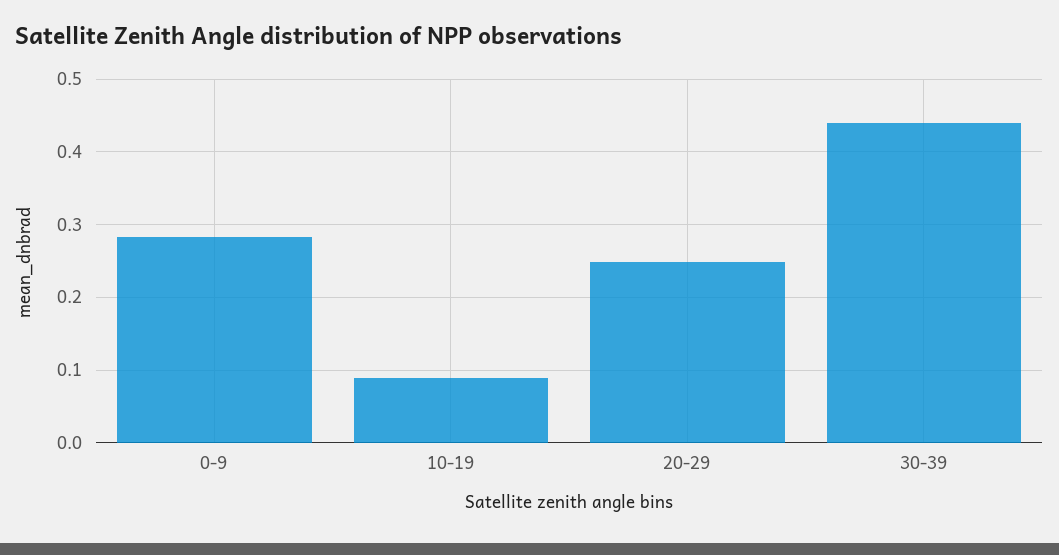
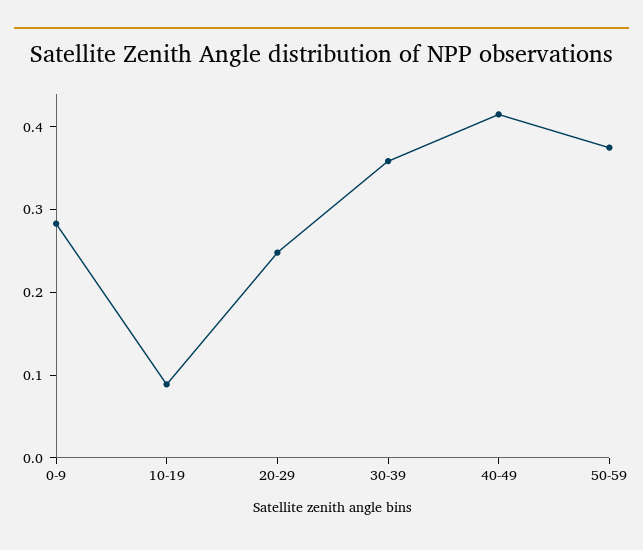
30-39: 0.44 -> 0.36
40-49: none -> 0.42
50-59: none -> 0.38

